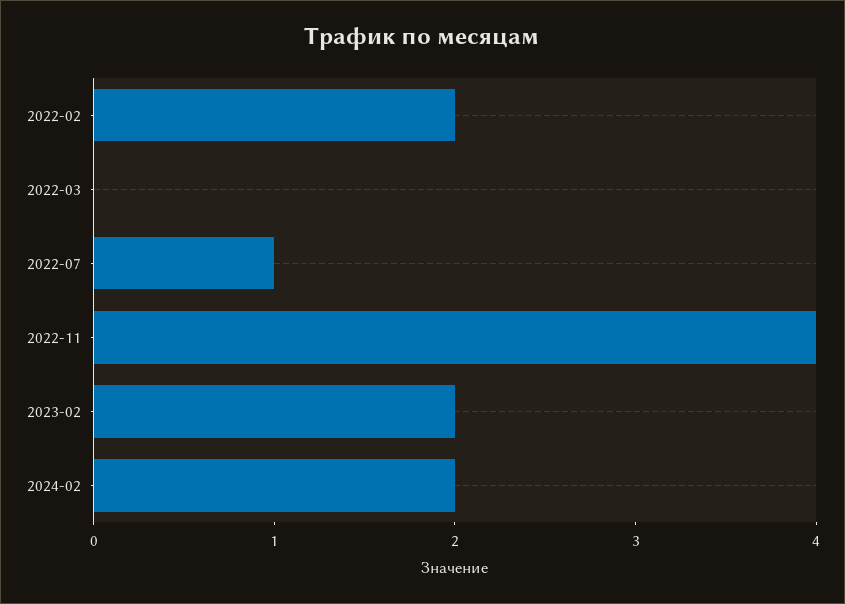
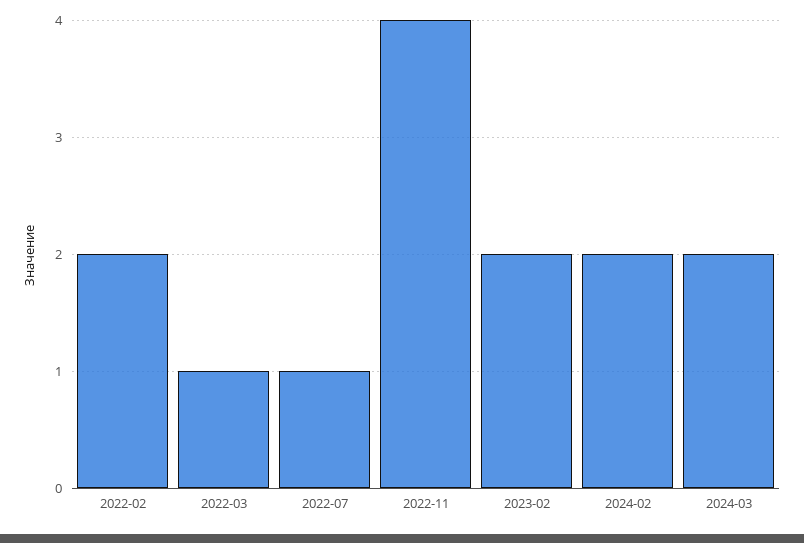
2022-03: 0 -> 1
2024-03: none -> 2

